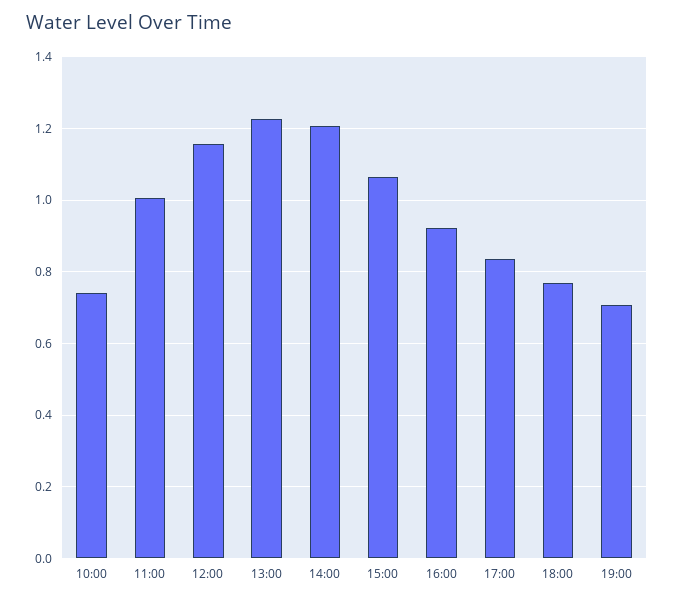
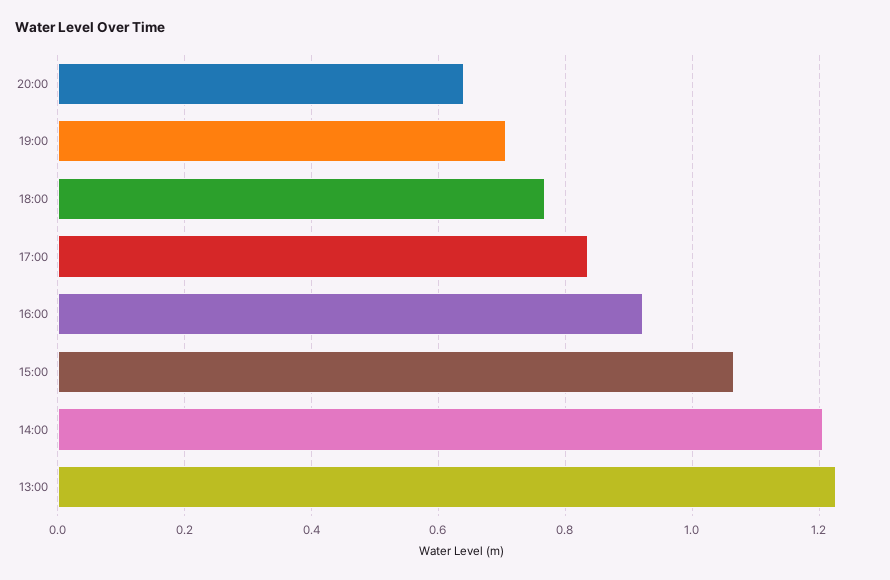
10:00: 0.74 -> none
11:00: 1 -> none
12:00: 1.16 -> none
20:00: none -> 0.64

